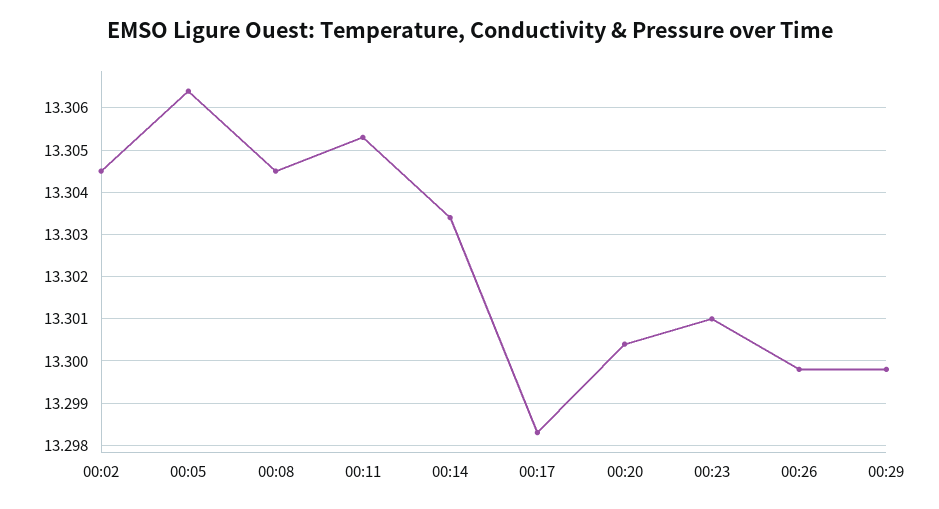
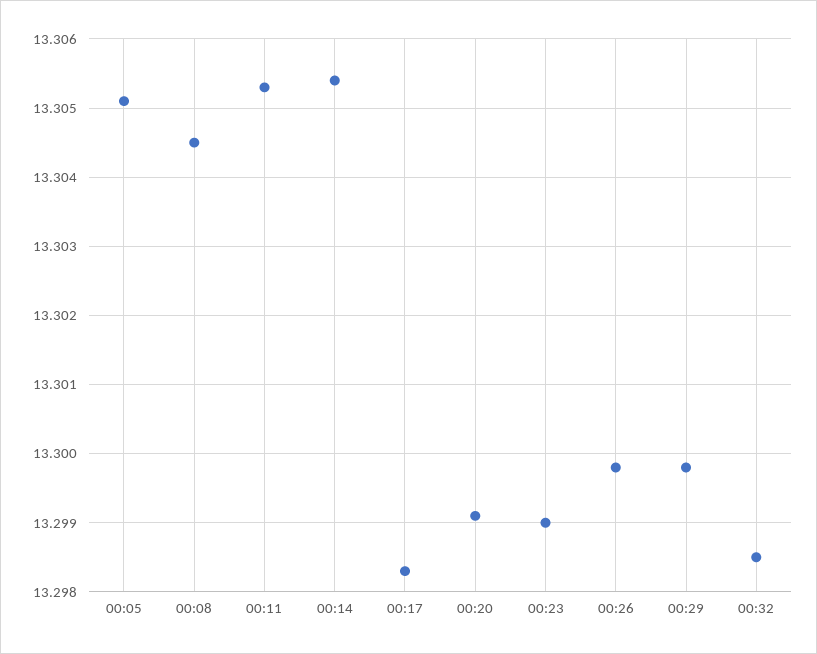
00:02: 13.3045 -> none
00:05: 13.3065 -> 13.3051
00:14: 13.3035 -> 13.3054
00:20: 13.3005 -> 13.2991
00:23: 13.301 -> 13.299
00:32: none -> 13.2985

